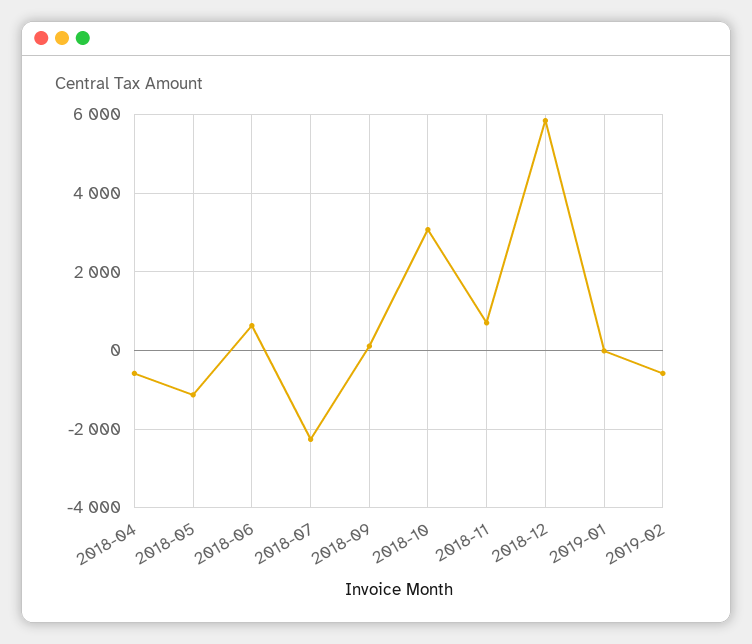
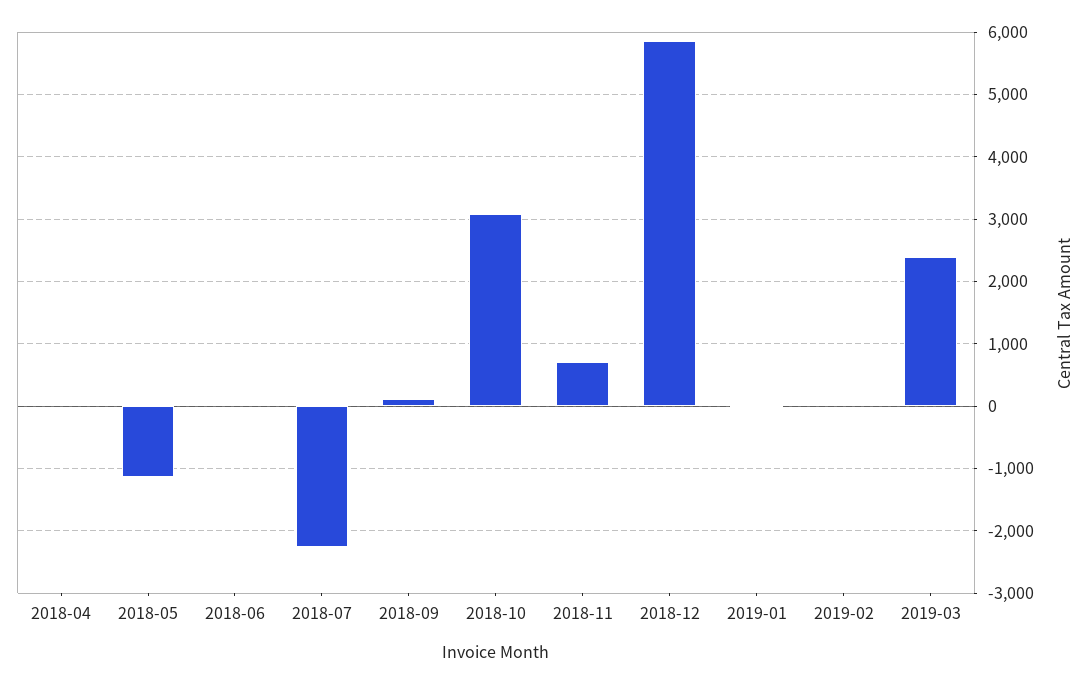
2018-04: -600 -> 0
2018-06: 600 -> 0
2019-02: -600 -> 0
2019-03: none -> 2400

